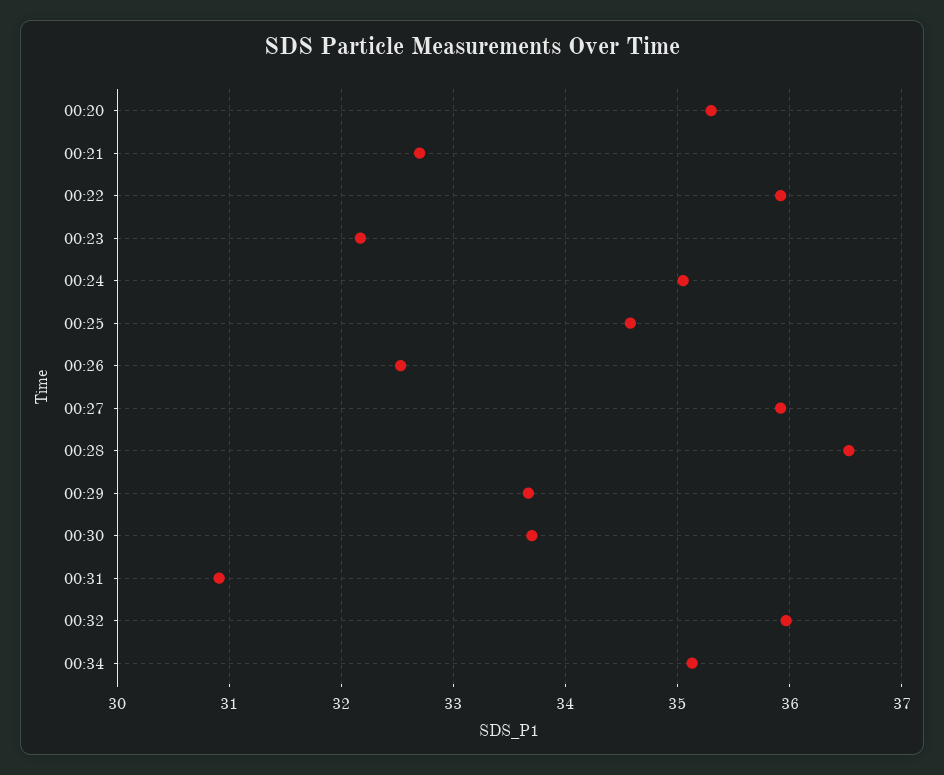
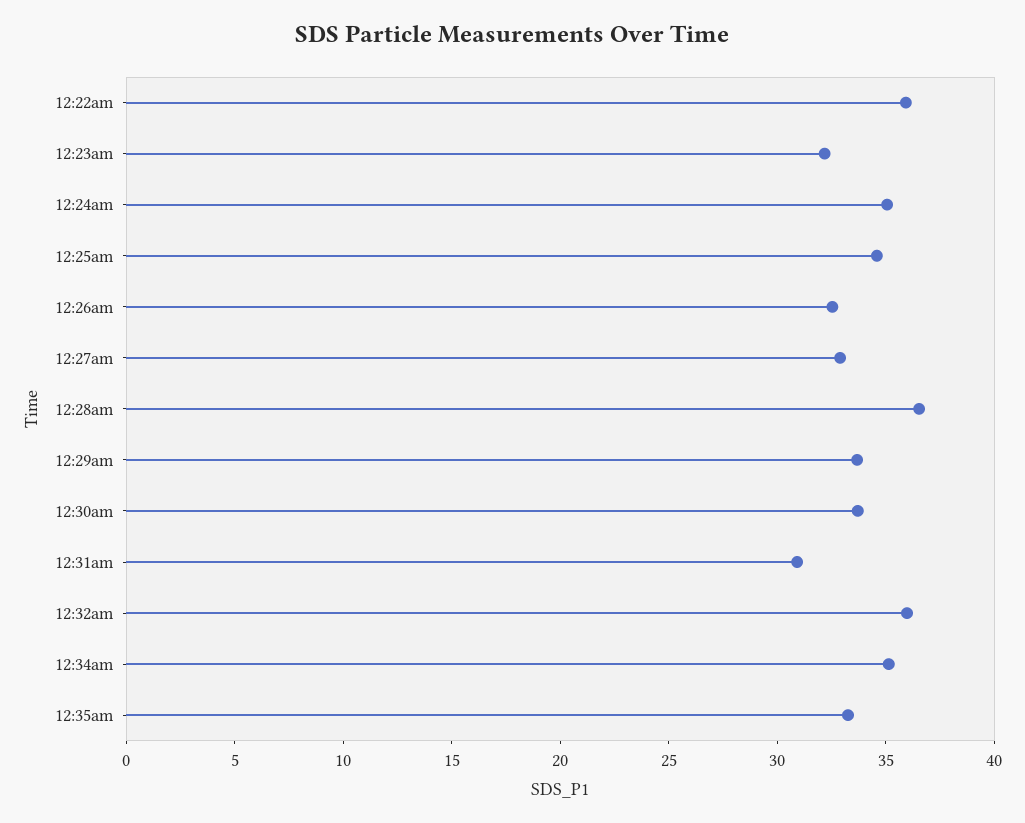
00:20: 35.3 -> none
00:21: 32.7 -> none
00:27: 35.9 -> 33
12:35am: none -> 33

